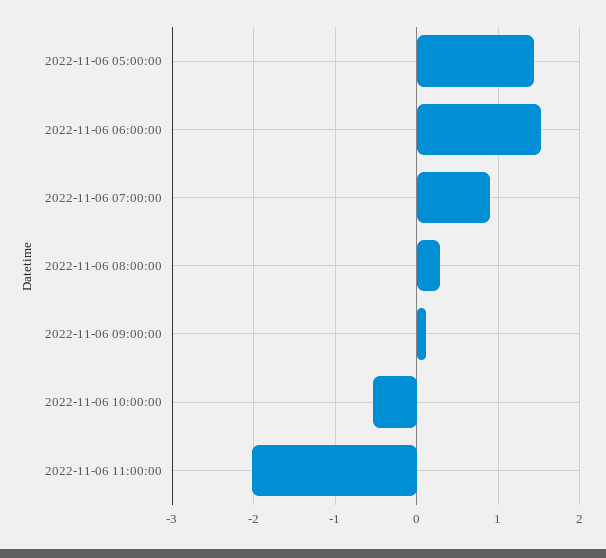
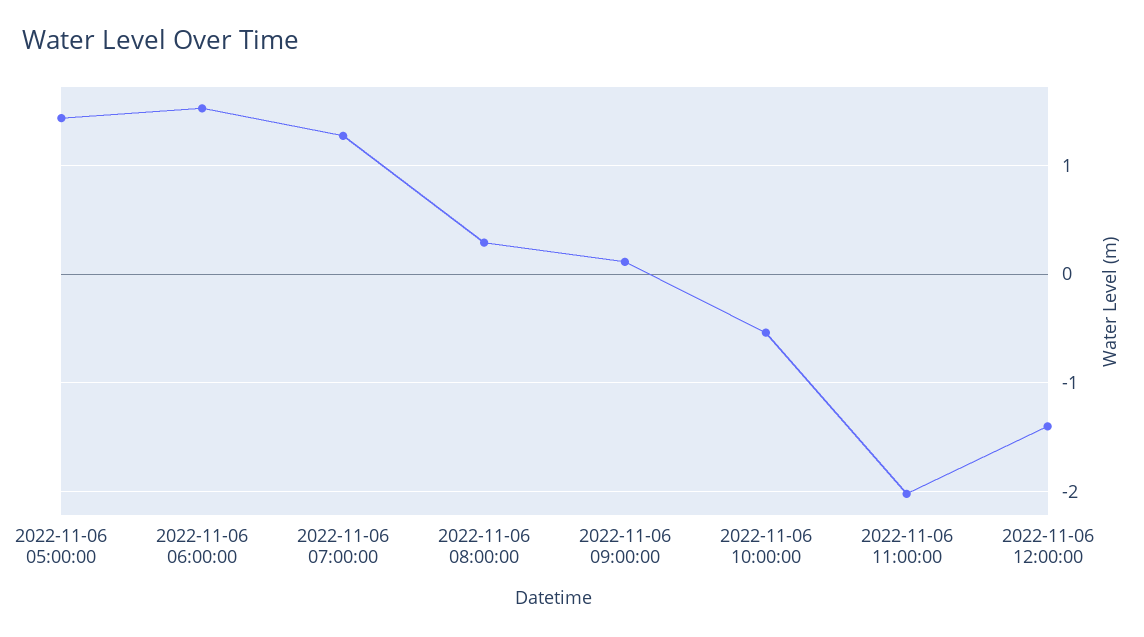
2022-11-06 07:00:00: 0.9 -> 1.3
2022-11-06 12:00:00: none -> -1.4

